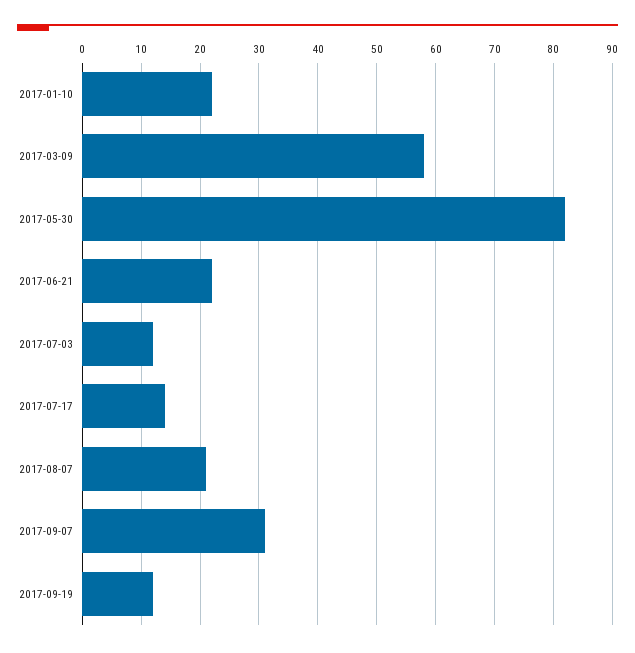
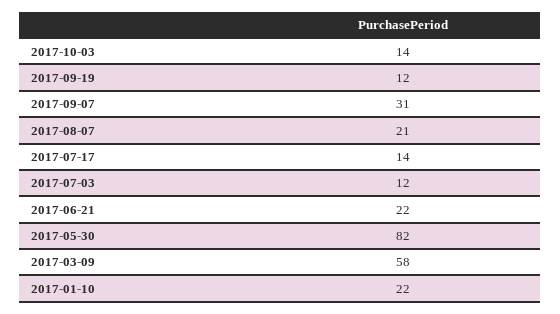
2017-10-03: none -> 14

